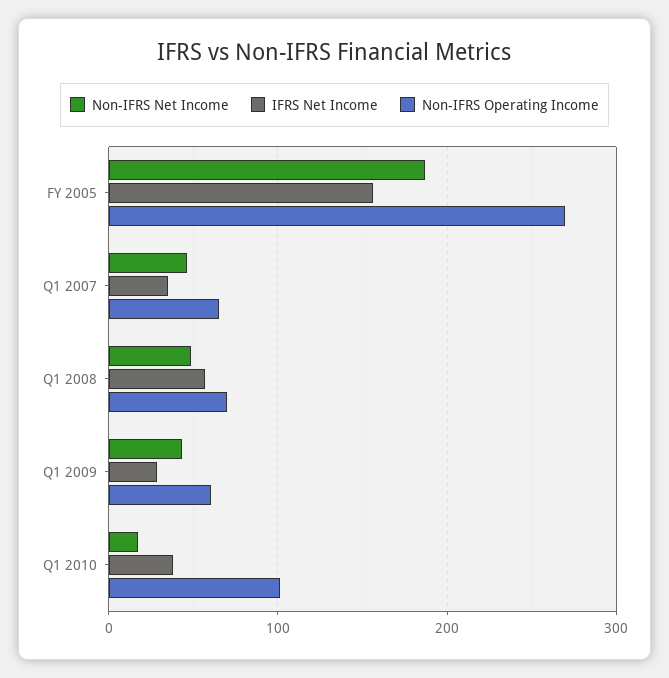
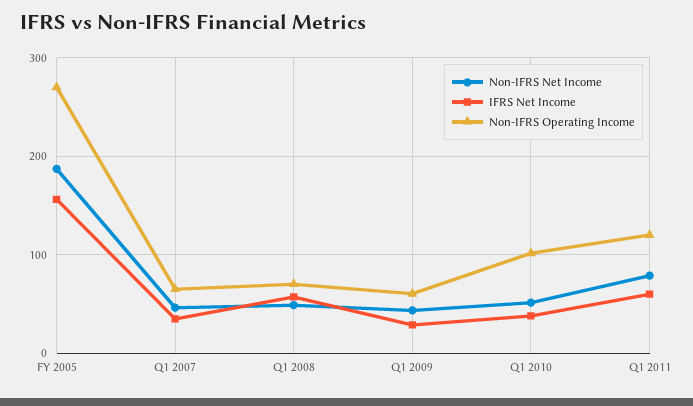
Non-IFRS Net Income, Q1 2010: 20 -> 50
Non-IFRS Net Income, Q1 2011: none -> 80
IFRS Net Income, Q1 2011: none -> 60
Non-IFRS Operating Income, Q1 2011: none -> 120

